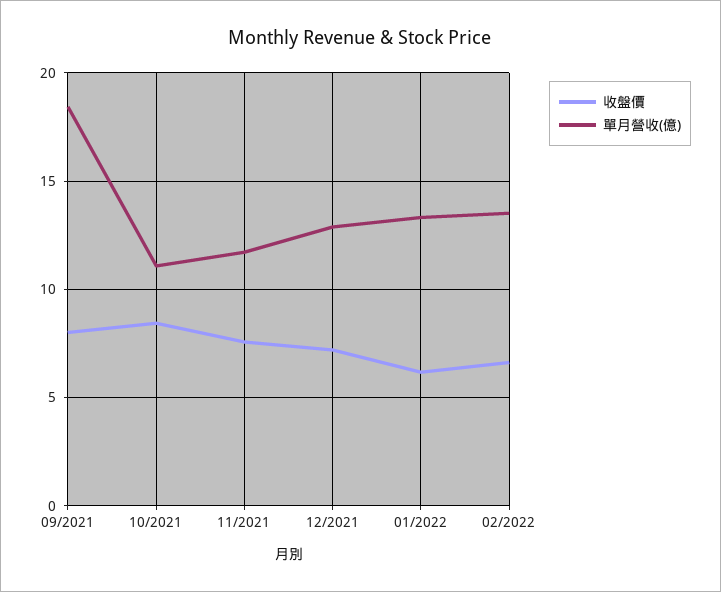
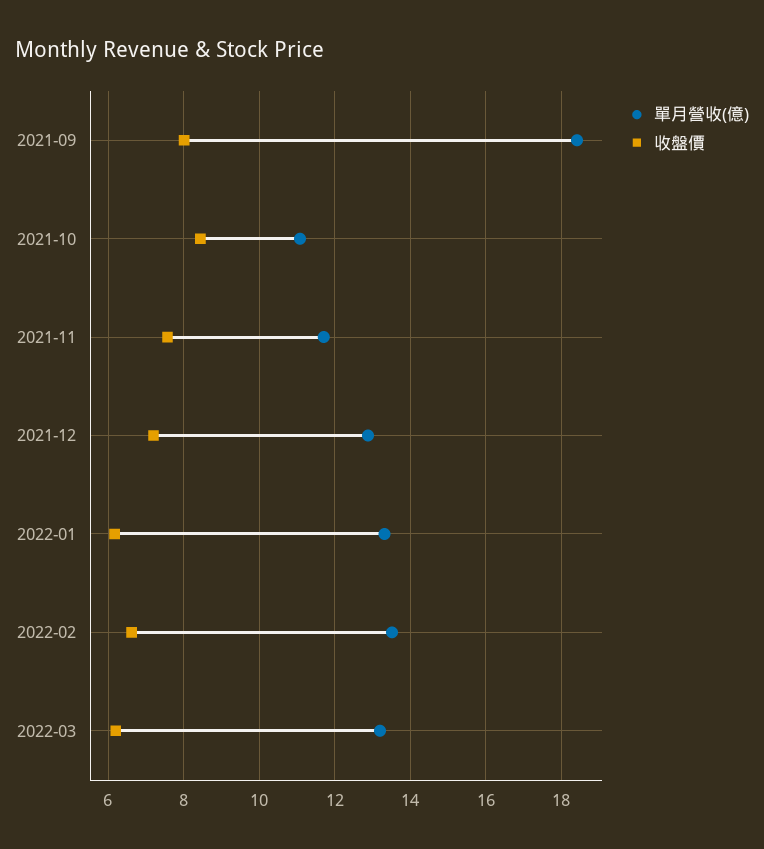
單月營收(億), 2022-03: none -> 13.2
收盤價, 2022-03: none -> 6.2

